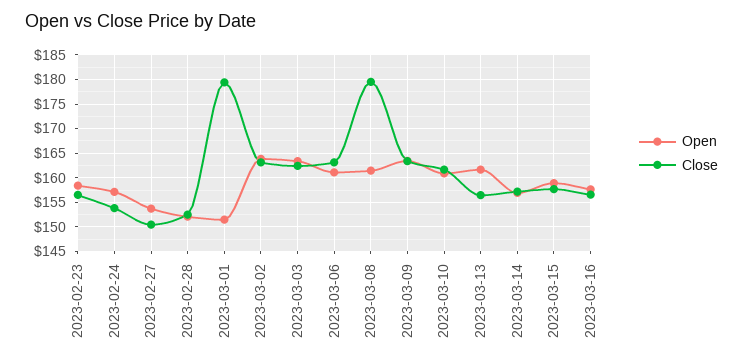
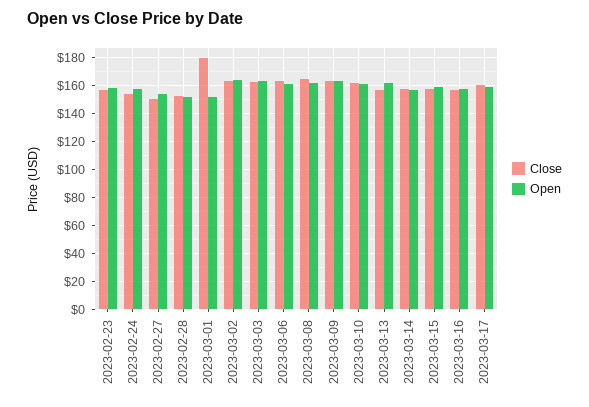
Close, 2023-03-08: 180 -> 165
Close, 2023-03-17: none -> 160
Open, 2023-03-17: none -> 160

